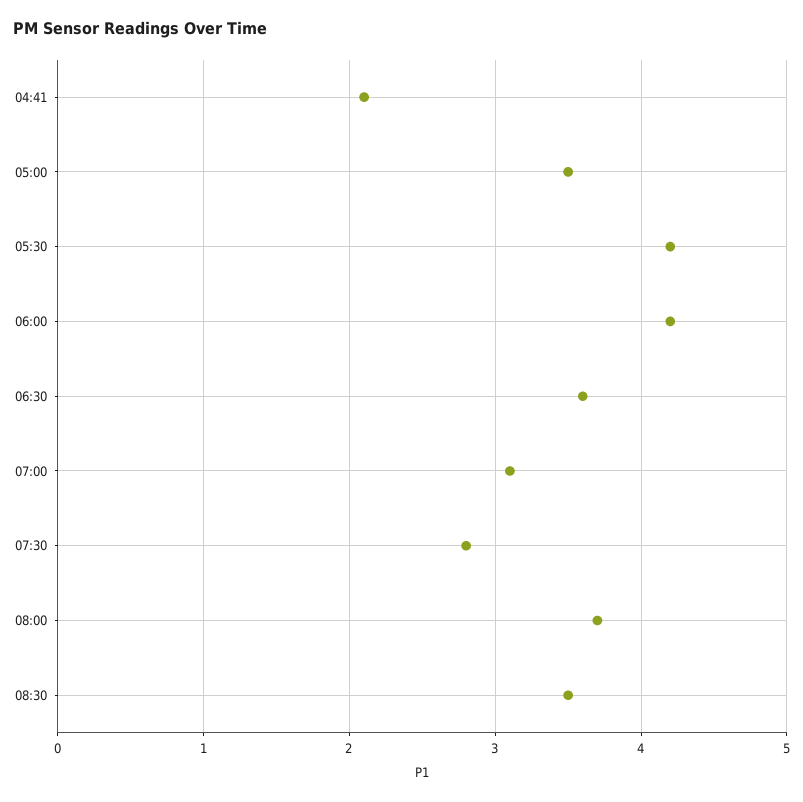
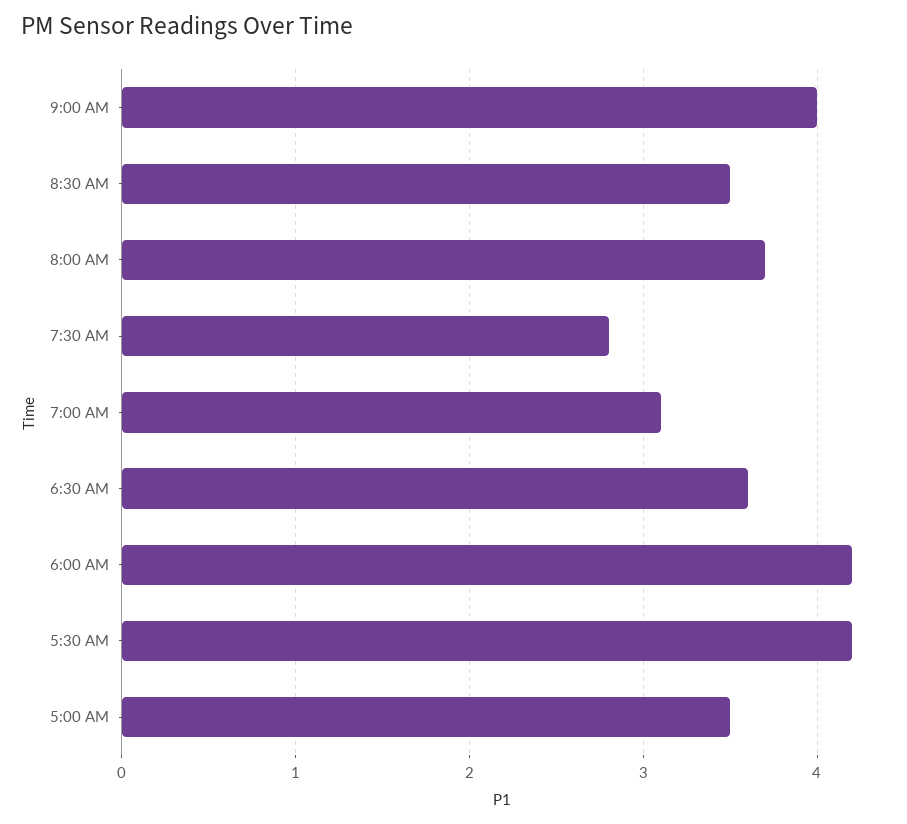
04:41: 2.1 -> none
9:00 AM: none -> 4

